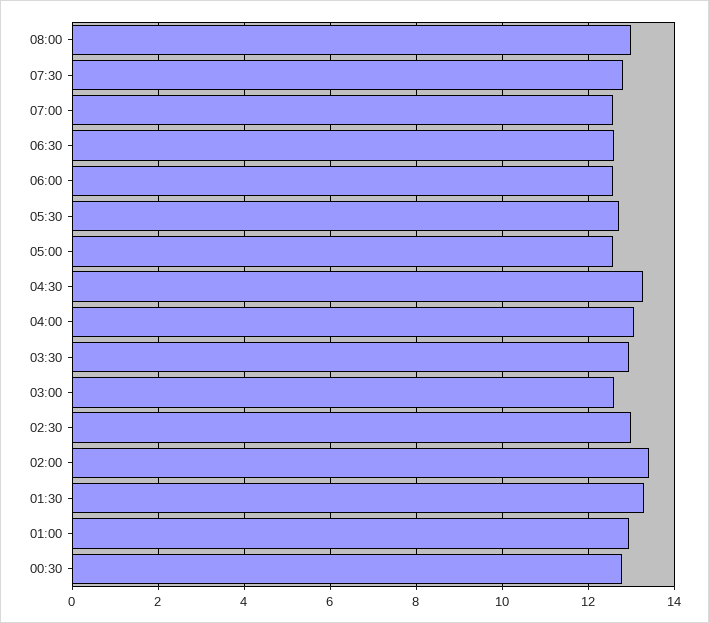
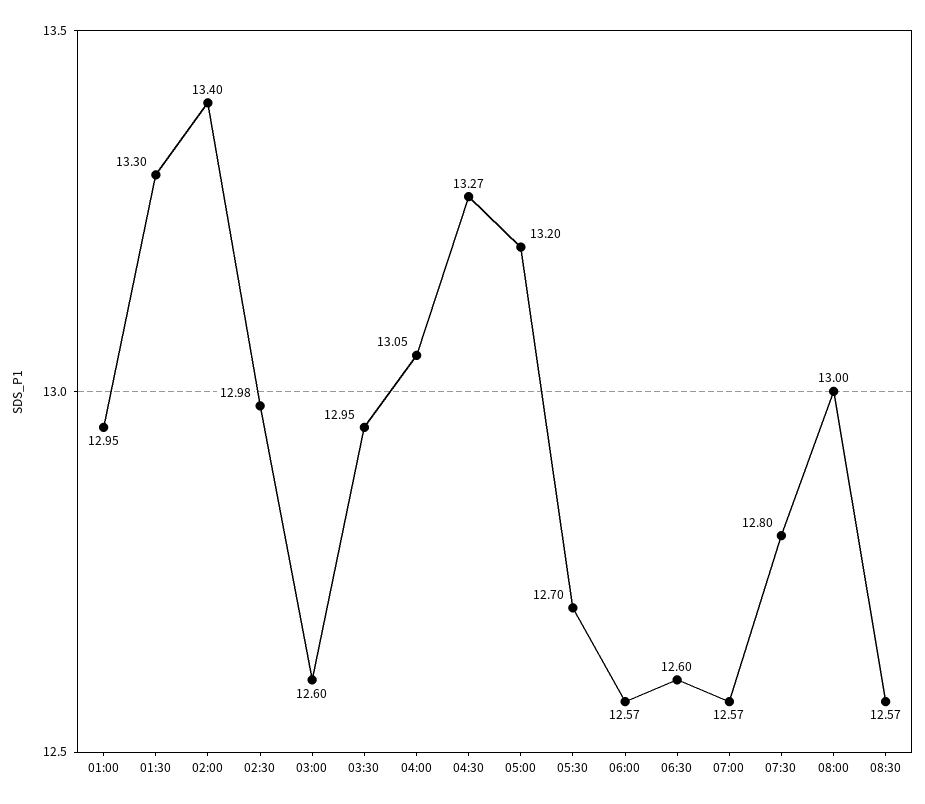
05:00: 12.6 -> 13.2
00:30: 12.8 -> none
08:30: none -> 12.57

